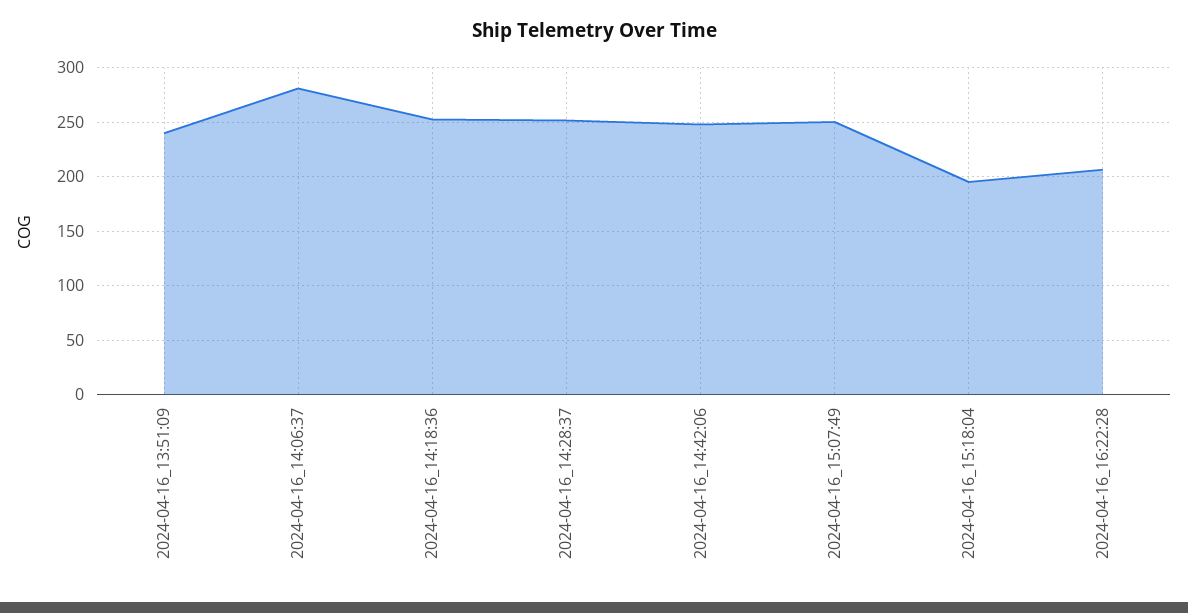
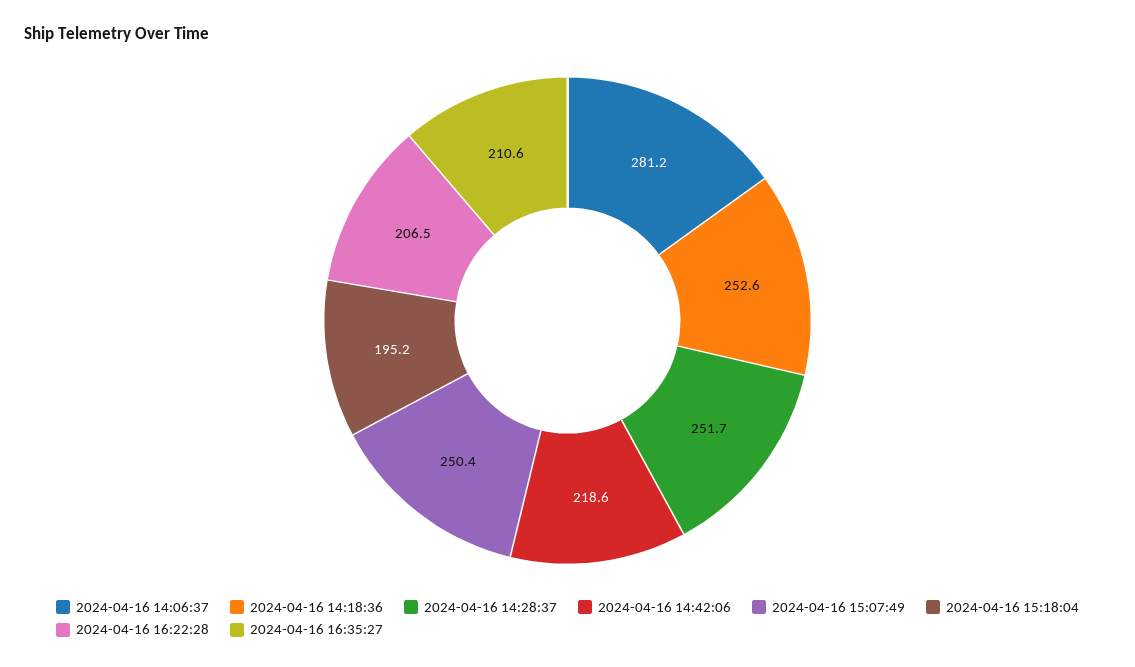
2024-04-16_13:51:09: 240 -> none
2024-04-16_14:42:06: 250 -> 218.6
2024-04-16 16:35:27: none -> 210.6

